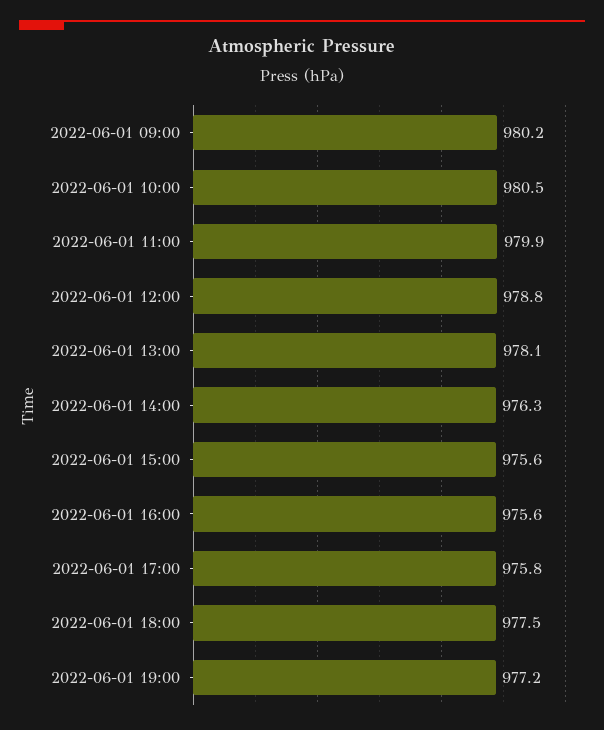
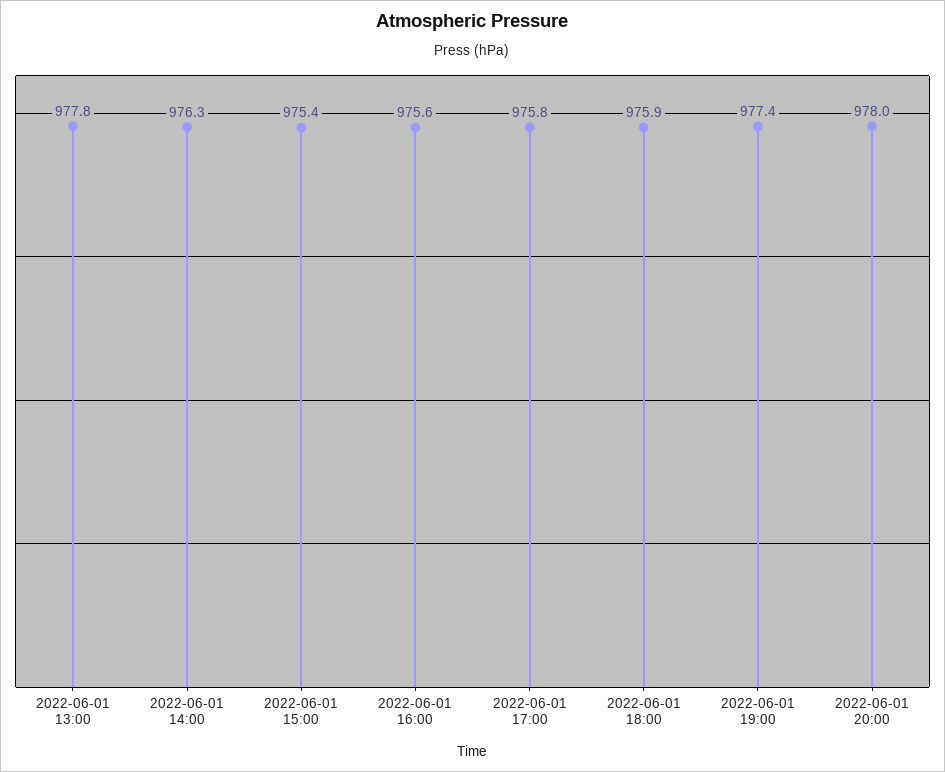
2022-06-01 09:00: 980.2 -> none
2022-06-01 10:00: 980.5 -> none
2022-06-01 11:00: 979.9 -> none
2022-06-01 12:00: 978.8 -> none
2022-06-01 13:00: 978.1 -> 977.8
2022-06-01 15:00: 975.6 -> 975.4
2022-06-01 18:00: 977.5 -> 975.9
2022-06-01 19:00: 977.2 -> 977.4
2022-06-01 20:00: none -> 978

